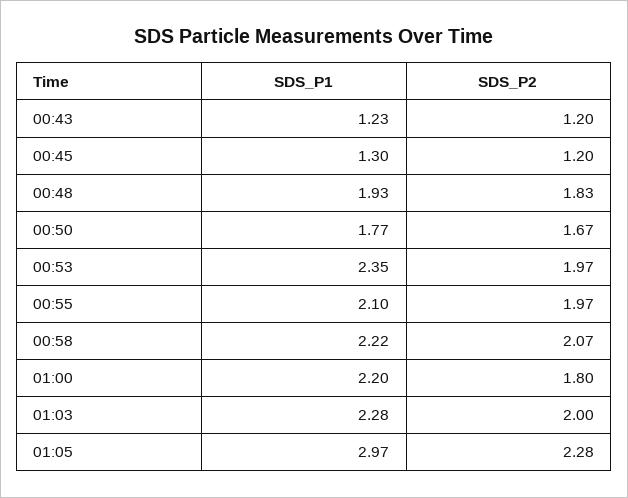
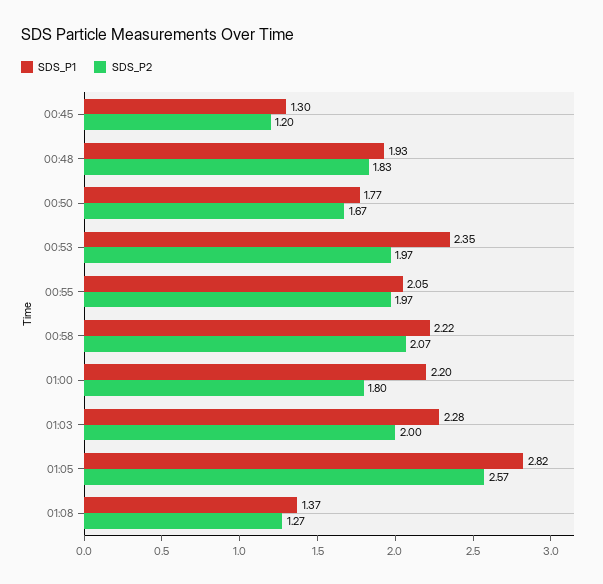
SDS_P1, 00:43: 1.23 -> none
SDS_P2, 00:43: 1.2 -> none
SDS_P1, 00:55: 2.1 -> 2.05
SDS_P1, 01:05: 2.97 -> 2.82
SDS_P2, 01:05: 2.28 -> 2.57
SDS_P1, 01:08: none -> 1.37
SDS_P2, 01:08: none -> 1.27

